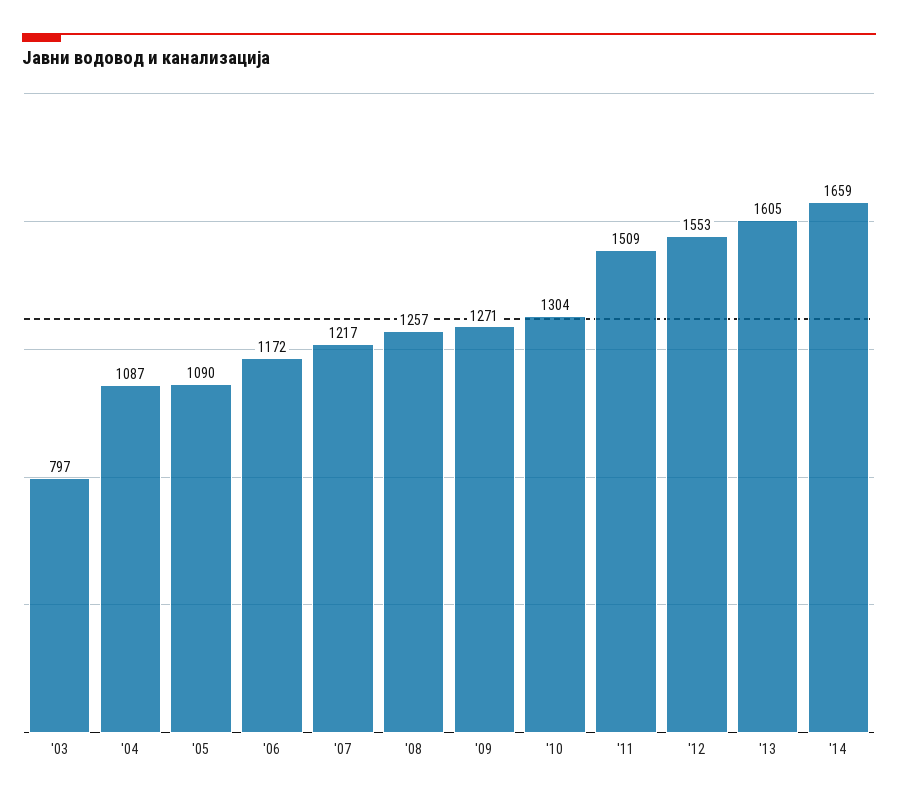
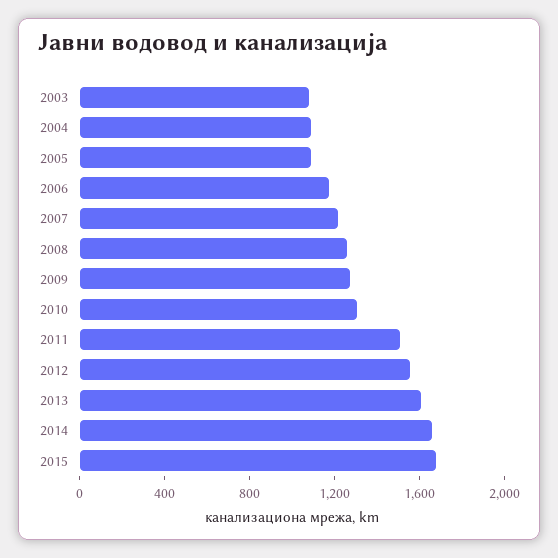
'03: 797 -> 1100
2015: none -> 1700

